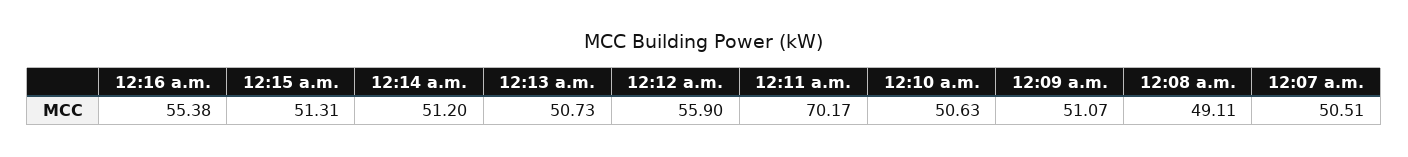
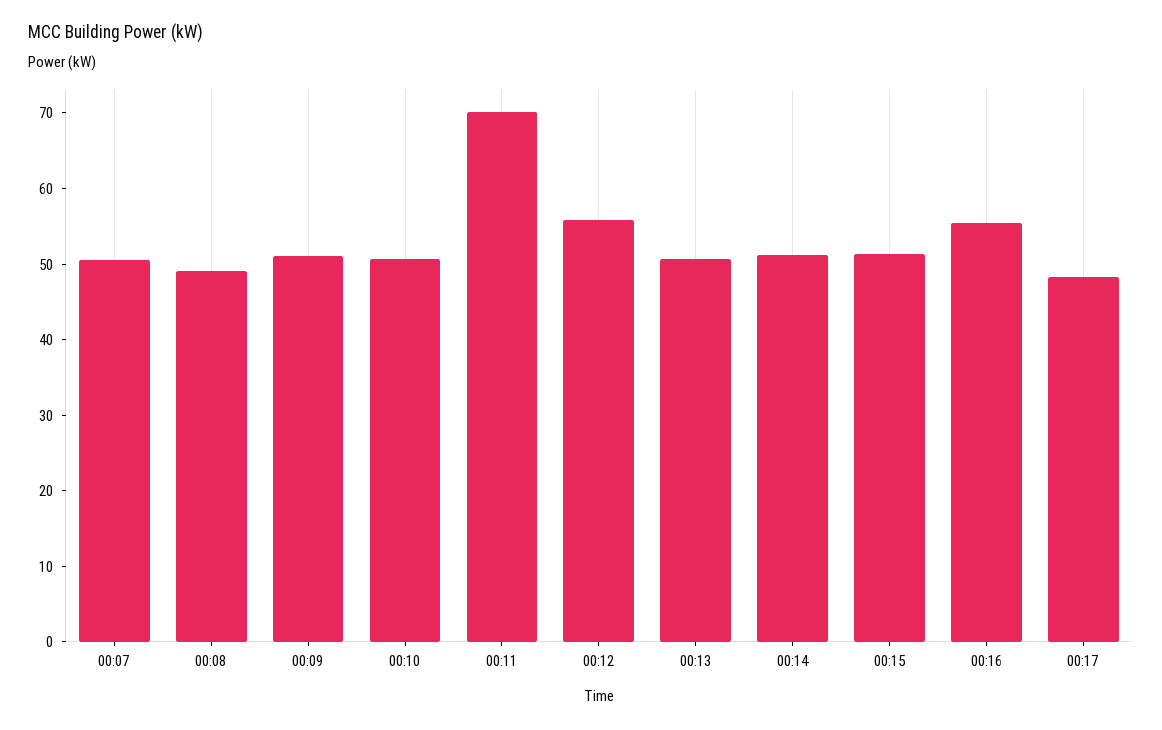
00:17: none -> 48

